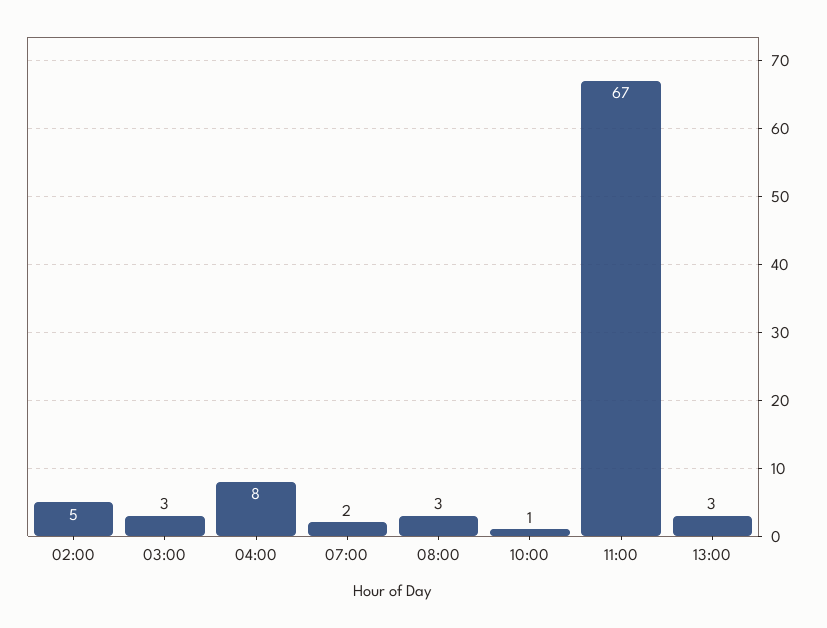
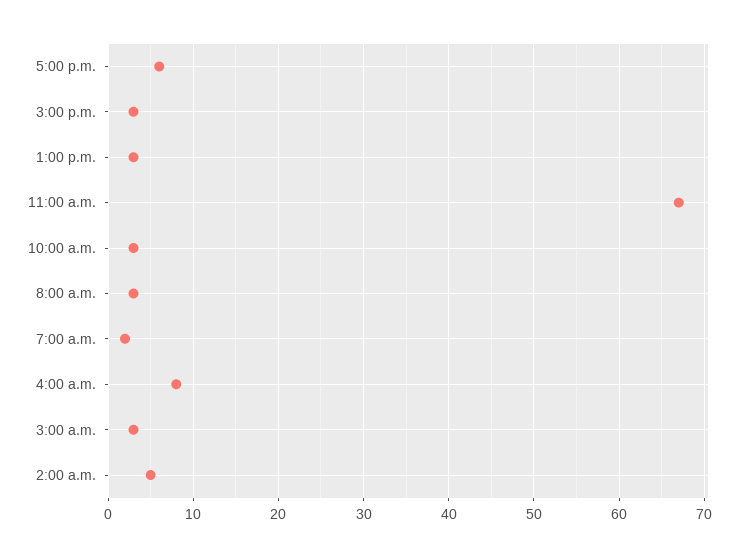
10:00: 1 -> 3
5:00 p.m.: none -> 6
3:00 p.m.: none -> 3

